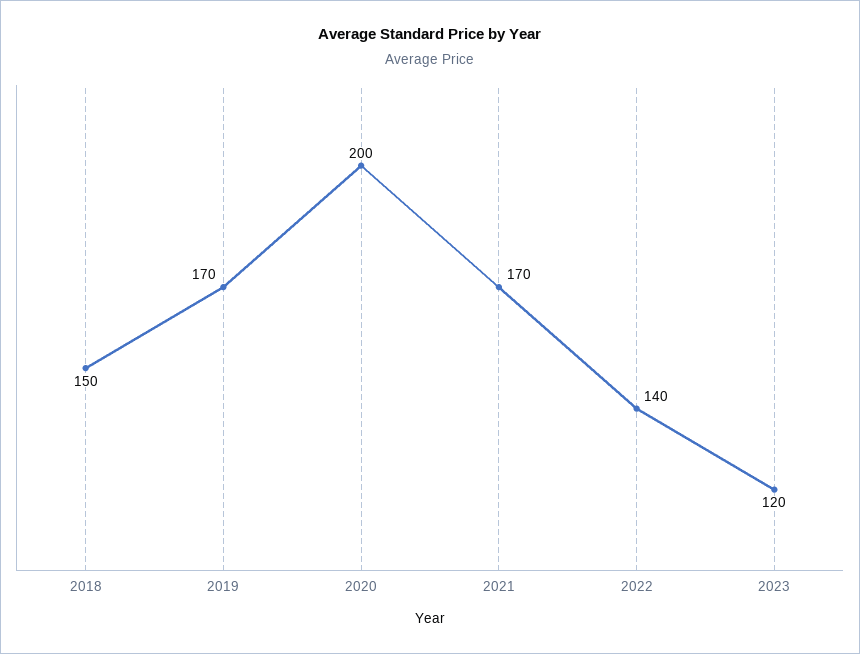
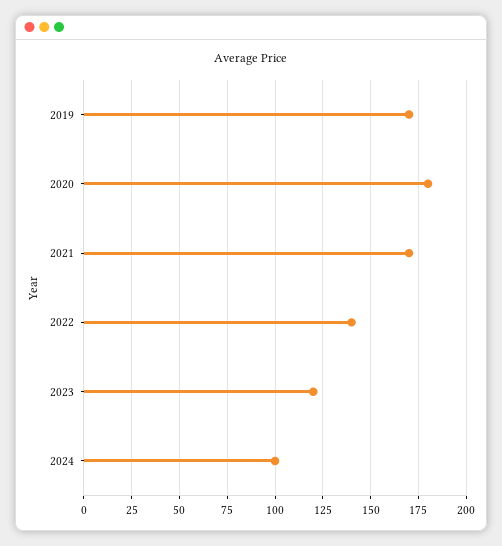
2018: 150 -> none
2020: 200 -> 180
2024: none -> 100

